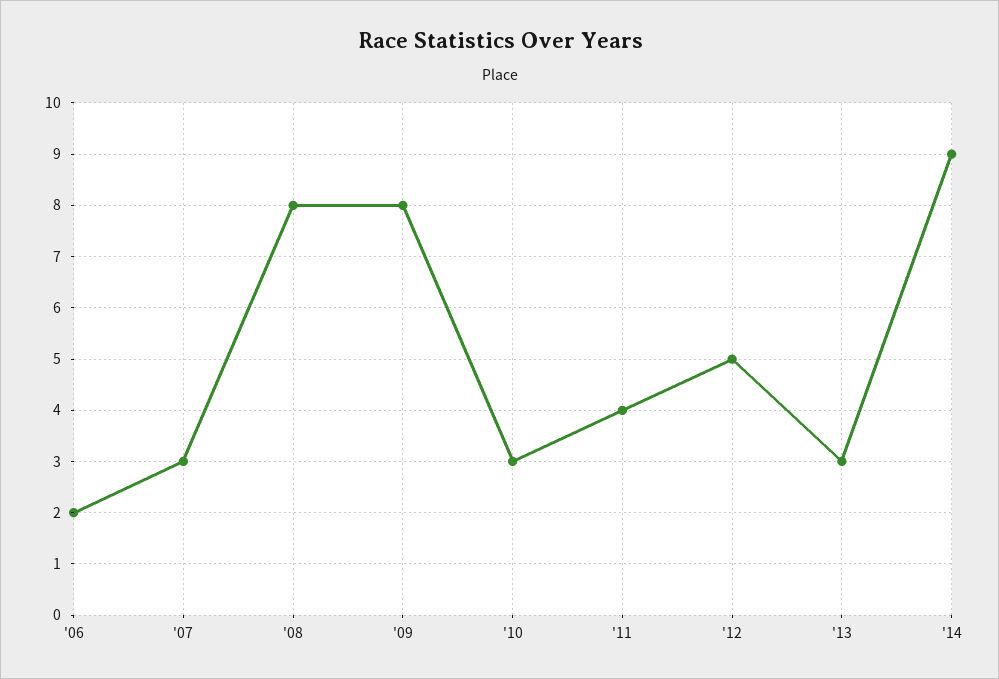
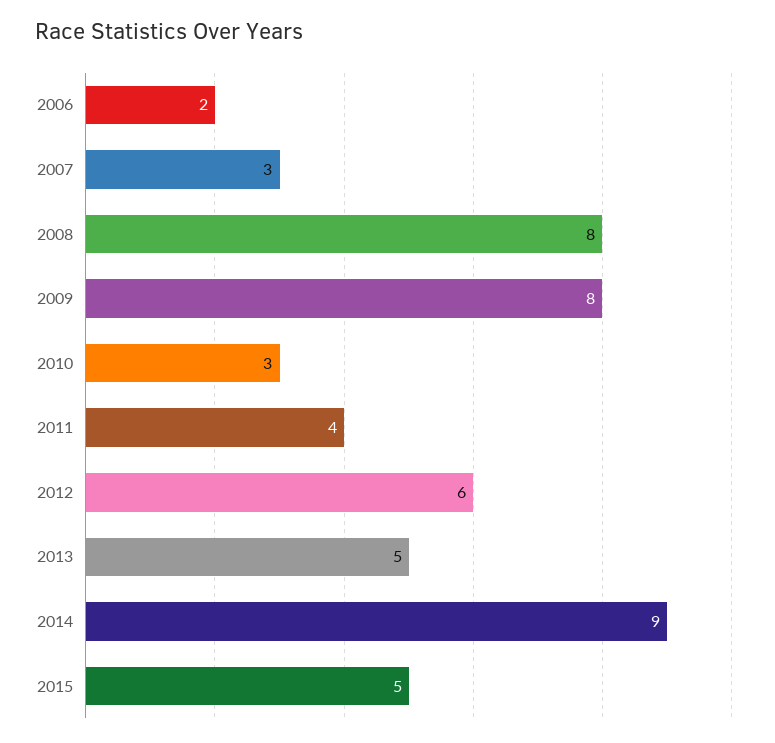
'12: 5 -> 6
'13: 3 -> 5
2015: none -> 5

